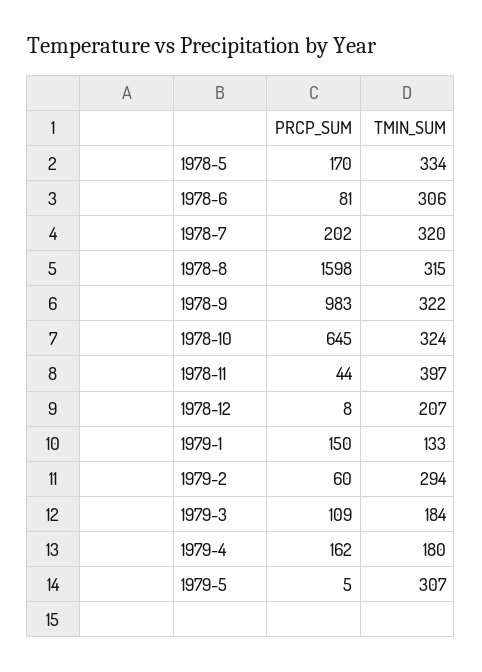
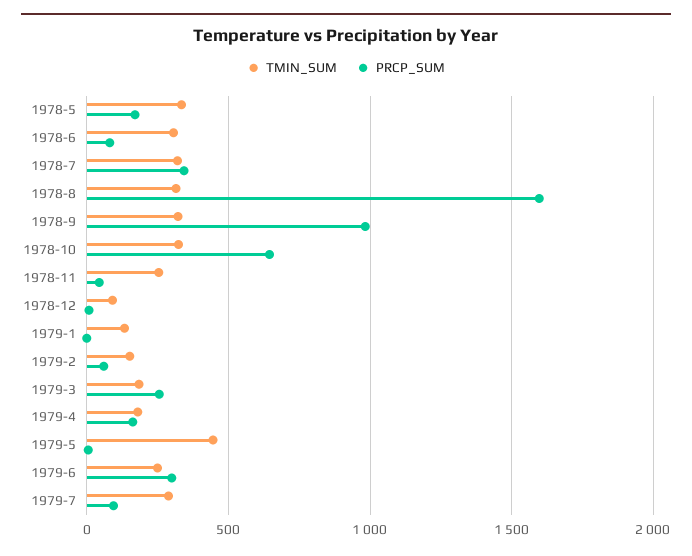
PRCP_SUM, 1978-7: 202 -> 350
TMIN_SUM, 1978-11: 397 -> 250
TMIN_SUM, 1978-12: 207 -> 100
PRCP_SUM, 1979-1: 150 -> 0
TMIN_SUM, 1979-2: 294 -> 150
PRCP_SUM, 1979-3: 109 -> 250
TMIN_SUM, 1979-5: 307 -> 450
TMIN_SUM, 1979-6: none -> 250
PRCP_SUM, 1979-6: none -> 300
TMIN_SUM, 1979-7: none -> 300
PRCP_SUM, 1979-7: none -> 100

